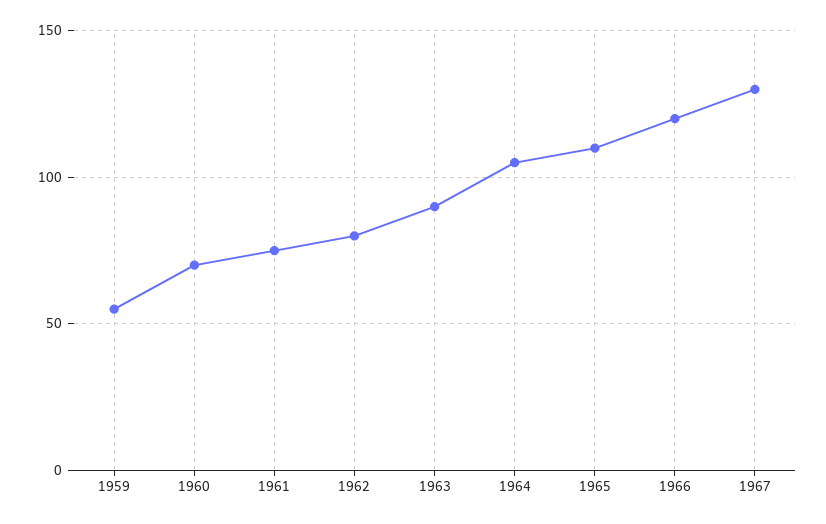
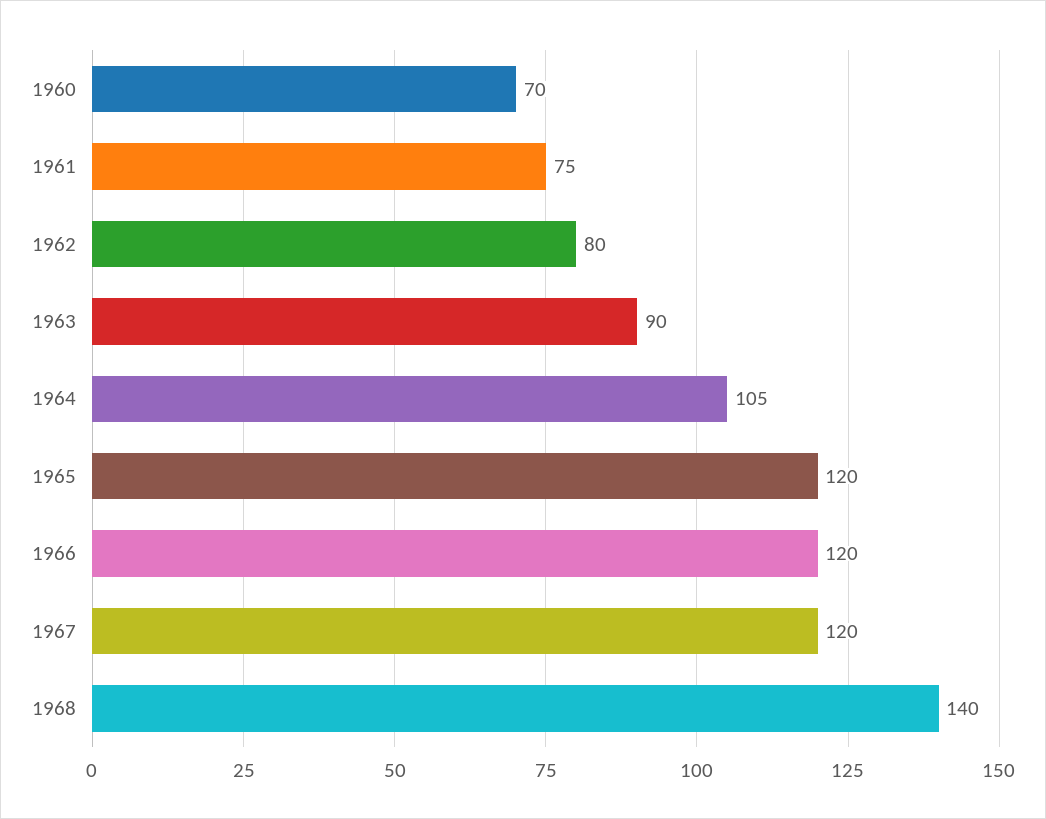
1959: 55 -> none
1965: 110 -> 120
1967: 130 -> 120
1968: none -> 140

